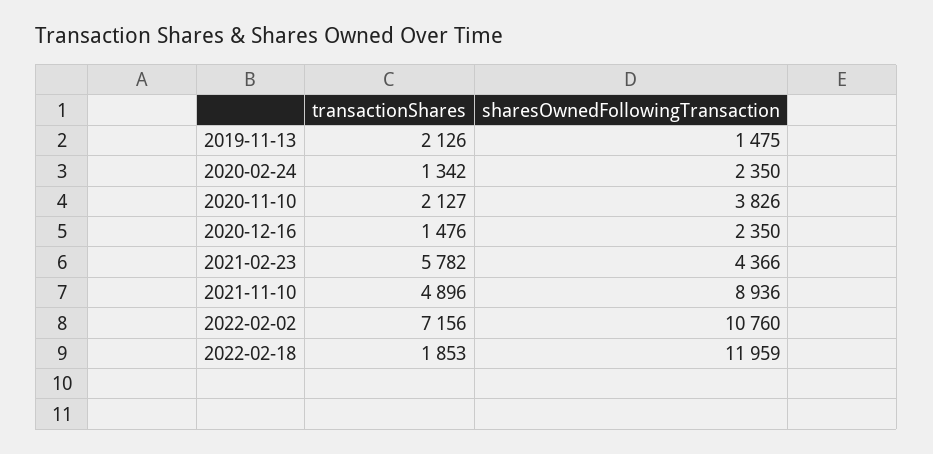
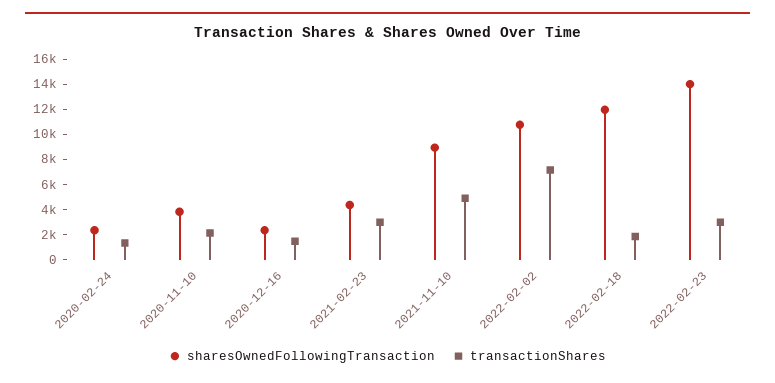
transactionShares, 2019-11-13: 2126 -> none
sharesOwnedFollowingTransaction, 2019-11-13: 1475 -> none
transactionShares, 2021-02-23: 5782 -> 3000
sharesOwnedFollowingTransaction, 2022-02-23: none -> 14000
transactionShares, 2022-02-23: none -> 3000

